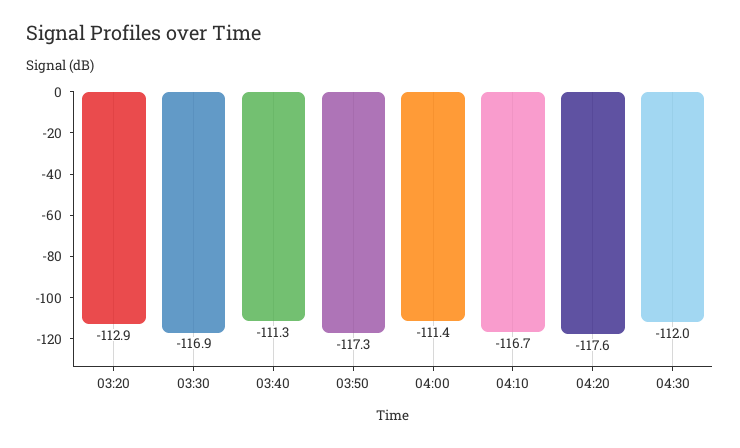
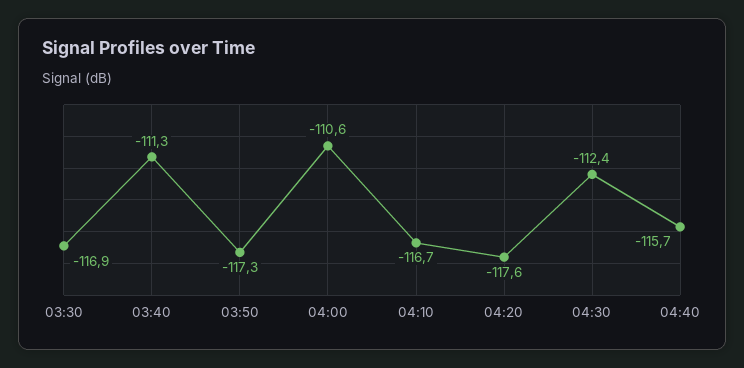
03:20: -112.9 -> none
04:00: -111.4 -> -110.6
04:30: -112 -> -112.4
04:40: none -> -115.7

